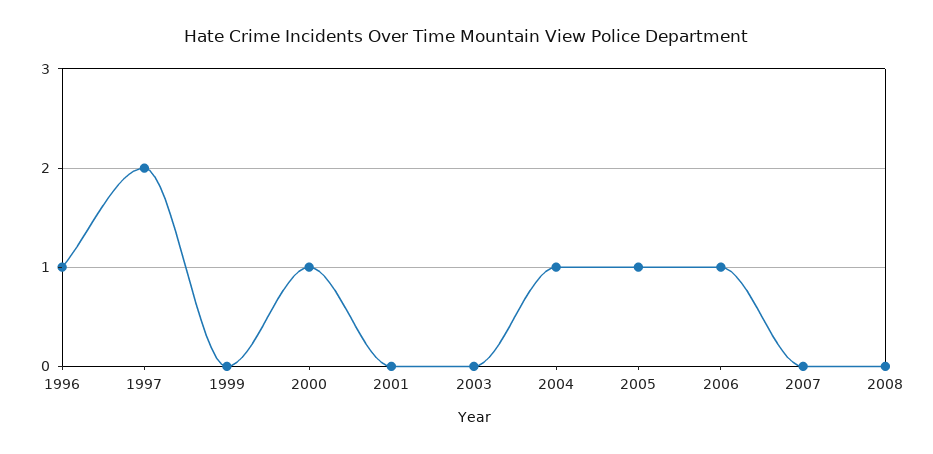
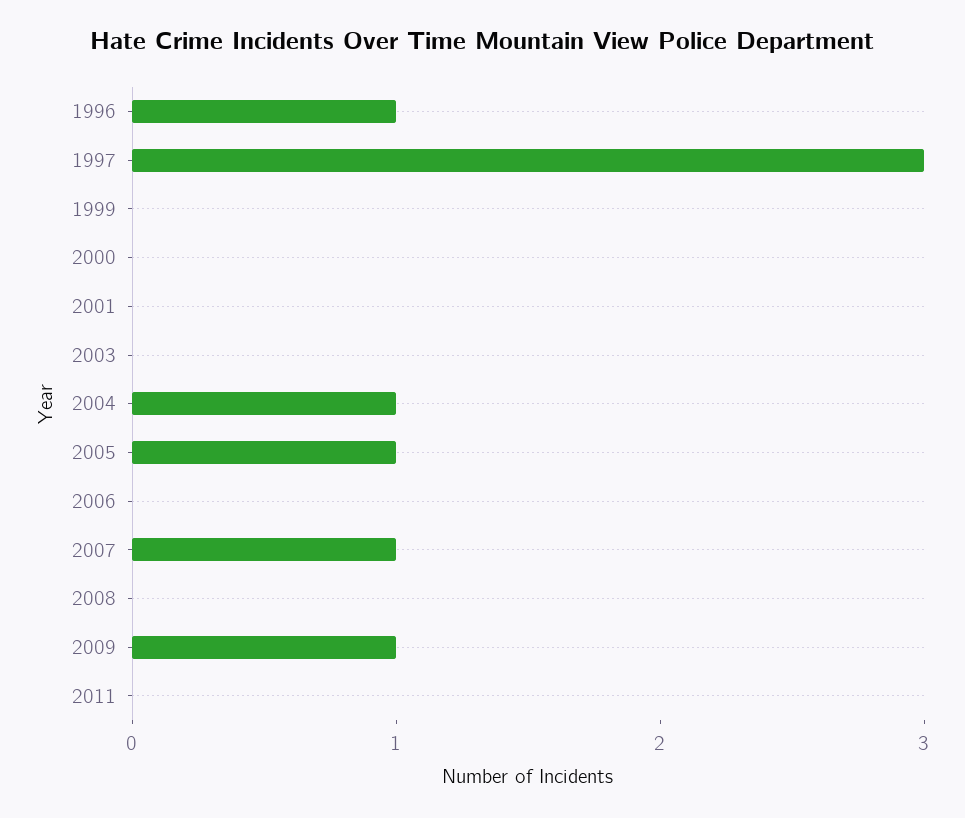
1997: 2 -> 3
2000: 1 -> 0
2006: 1 -> 0
2007: 0 -> 1
2009: none -> 1
2011: none -> 0

